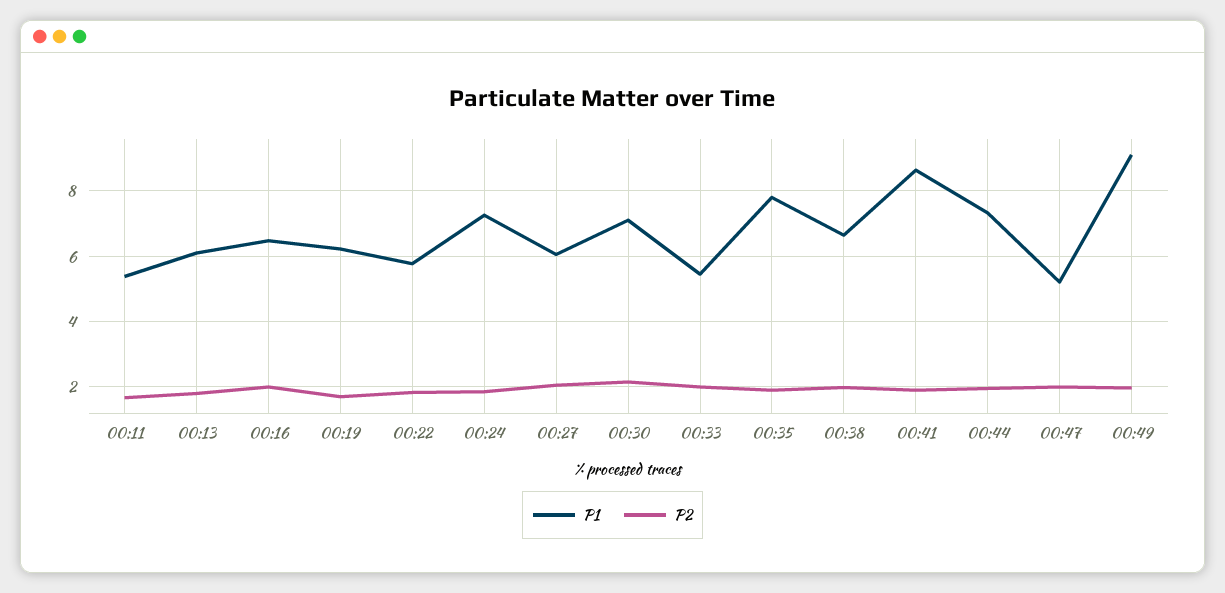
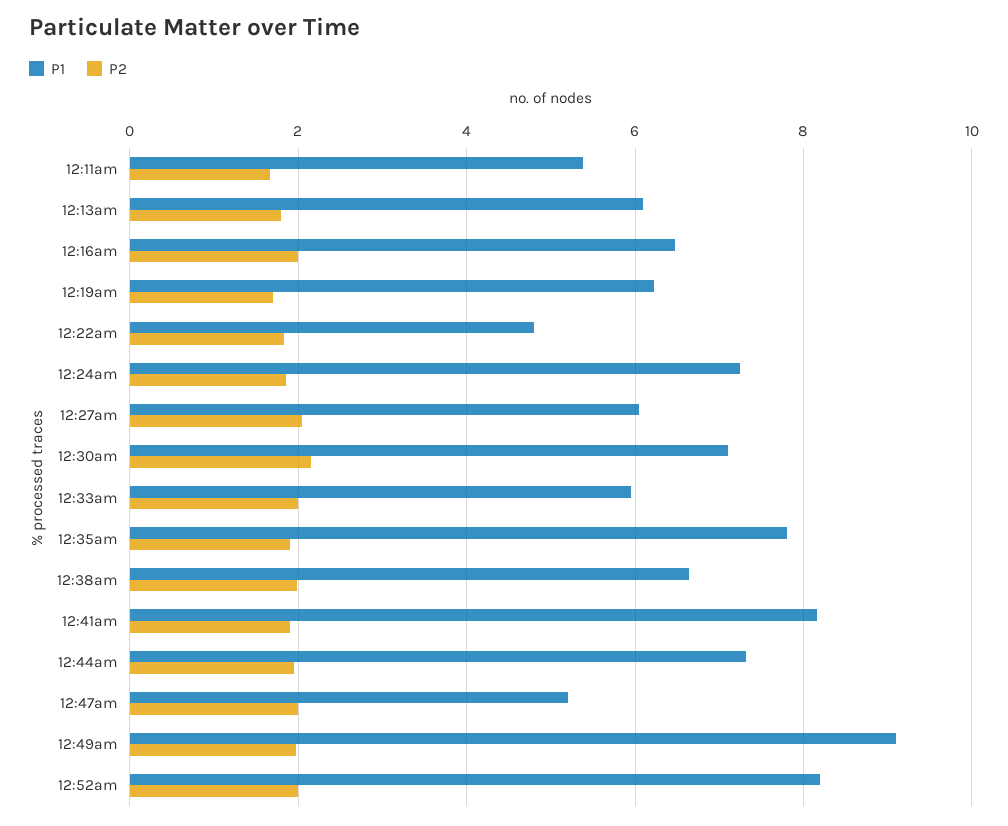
P1, 00:22: 5.8 -> 4.8
P1, 00:33: 5.4 -> 6
P1, 00:41: 8.6 -> 8.2
P1, 12:52am: none -> 8.2
P2, 12:52am: none -> 2

